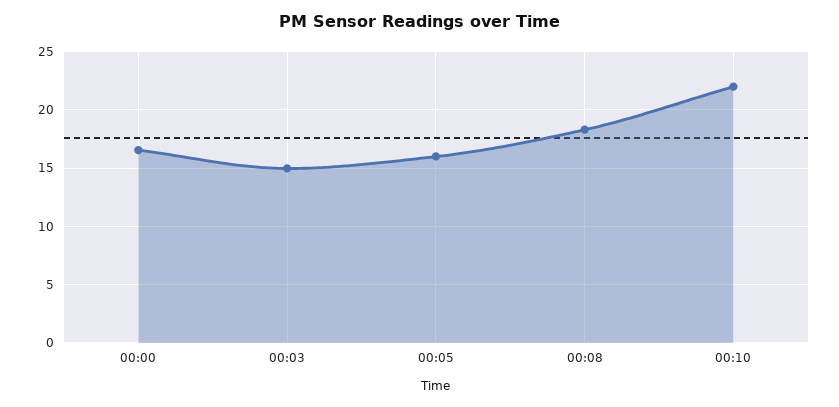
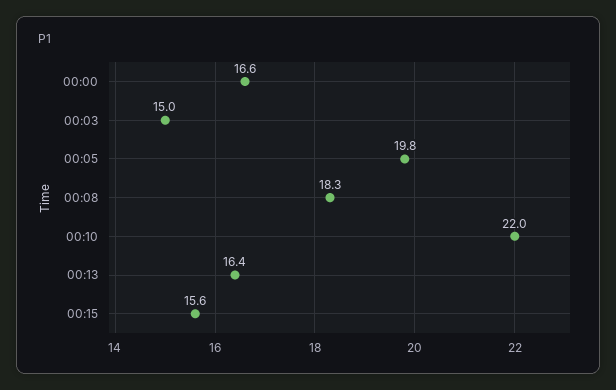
00:05: 16 -> 19.8
00:13: none -> 16.4
00:15: none -> 15.6

